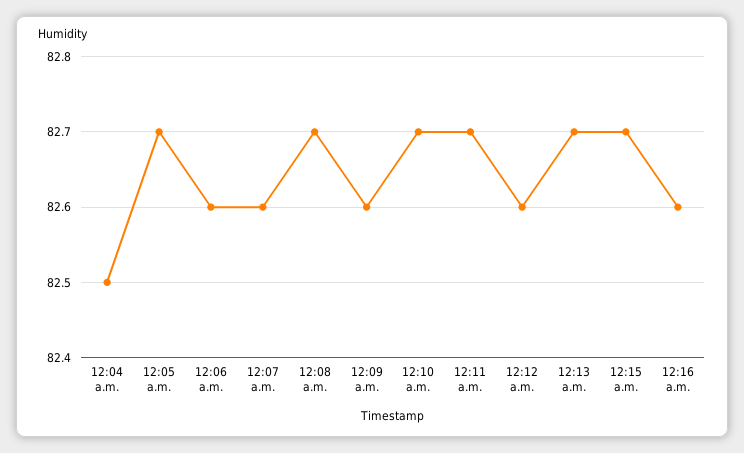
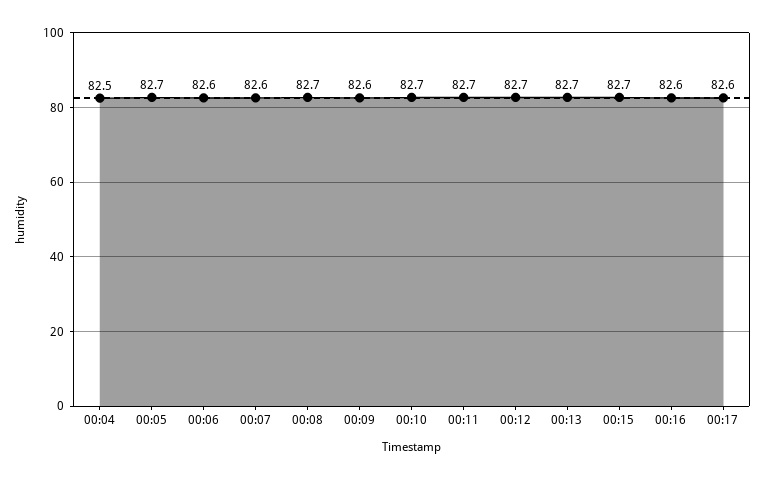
12:12 a.m.: 82.6 -> 82.7
00:17: none -> 82.6

